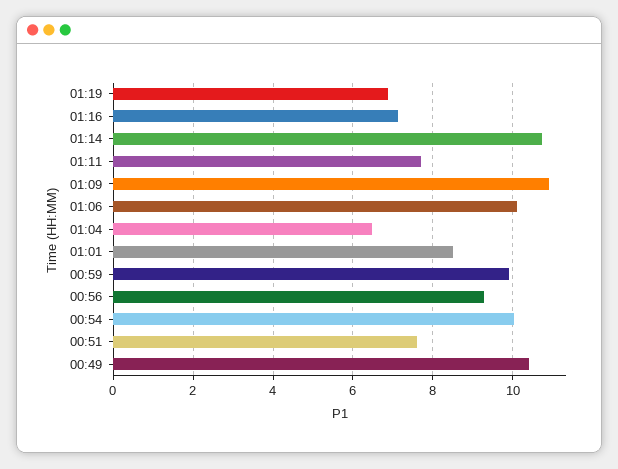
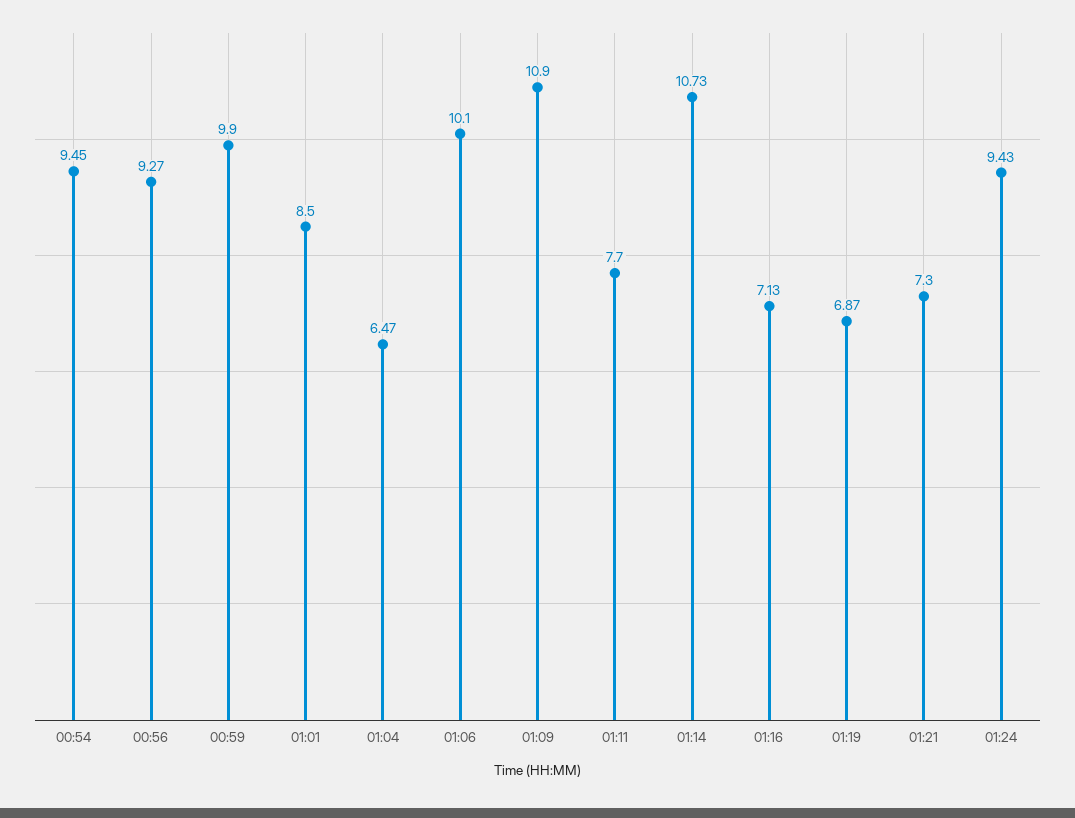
00:54: 10 -> 9.45
00:51: 7.6 -> none
00:49: 10.4 -> none
01:21: none -> 7.3
01:24: none -> 9.43

